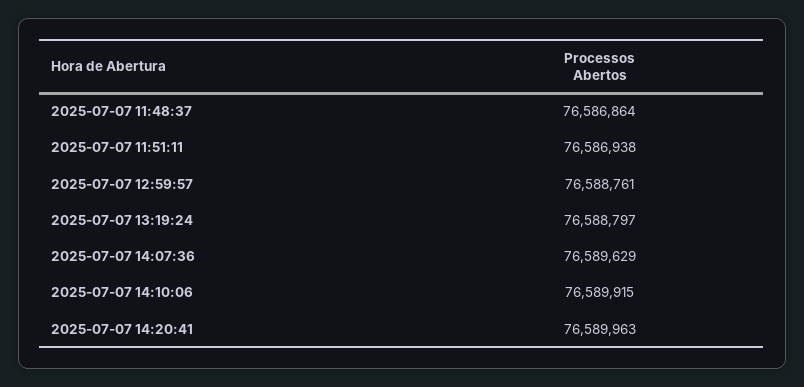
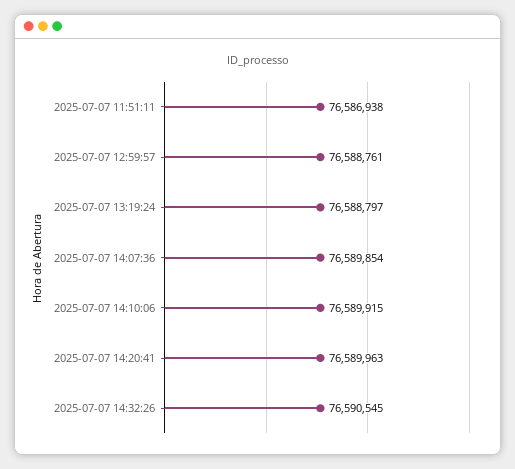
2025-07-07 11:48:37: 76586864 -> none
2025-07-07 14:07:36: 76589629 -> 76589854
2025-07-07 14:32:26: none -> 76590545

